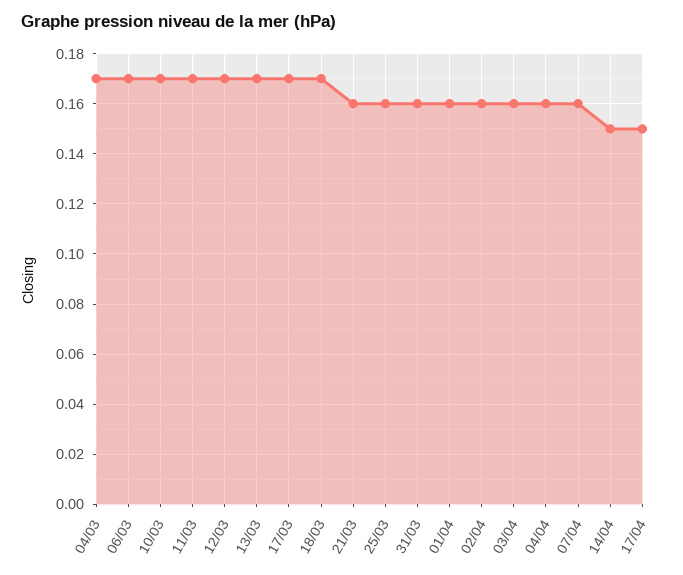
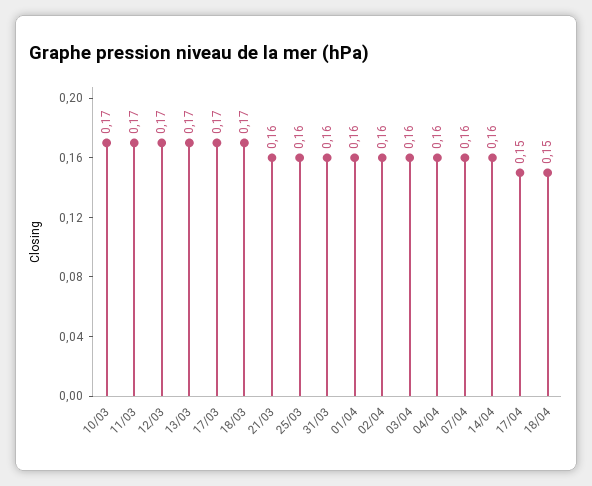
04/03: 0.17 -> none
06/03: 0.17 -> none
14/04: 0.15 -> 0.16
18/04: none -> 0.15

